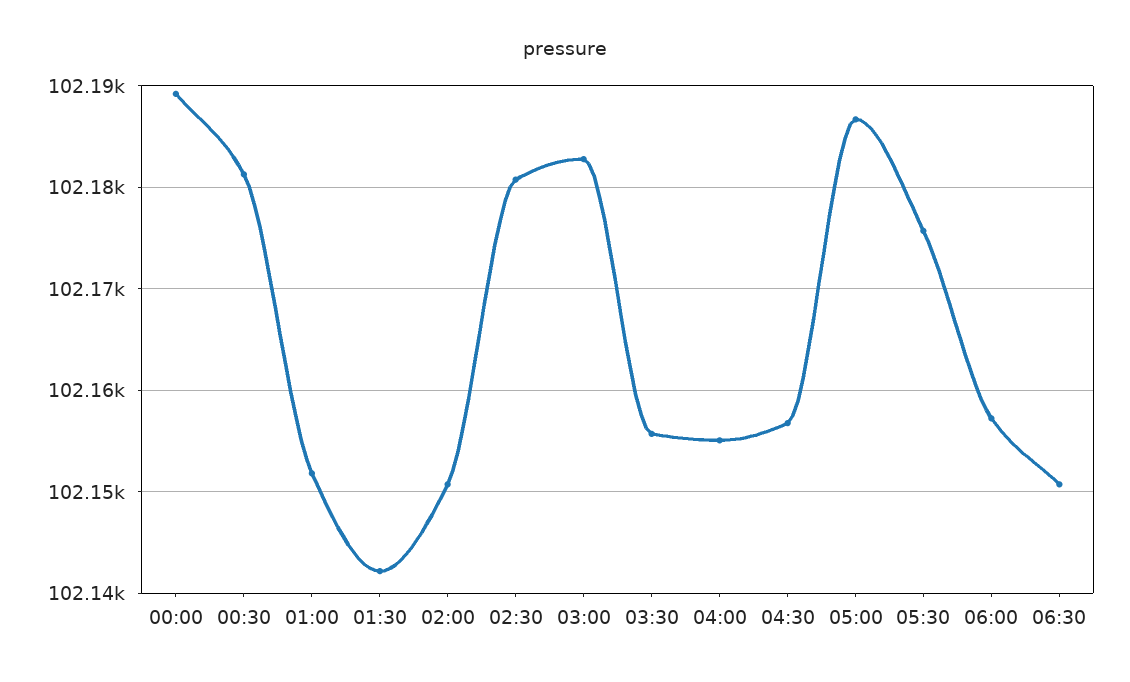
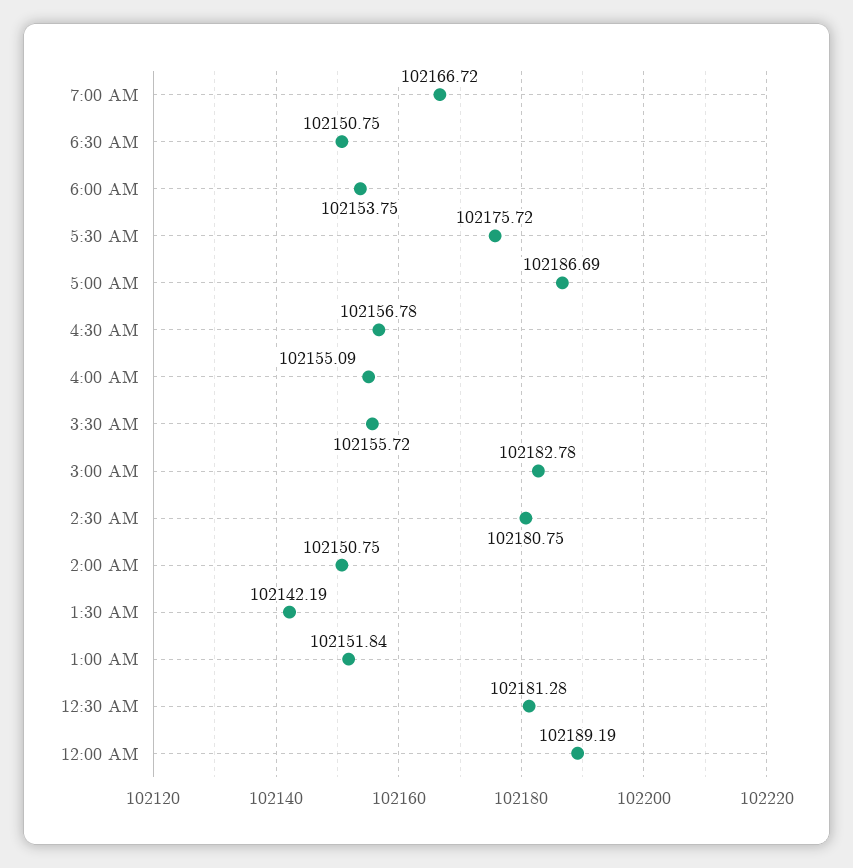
06:00: 102157 -> 102153.75
7:00 AM: none -> 102166.72

